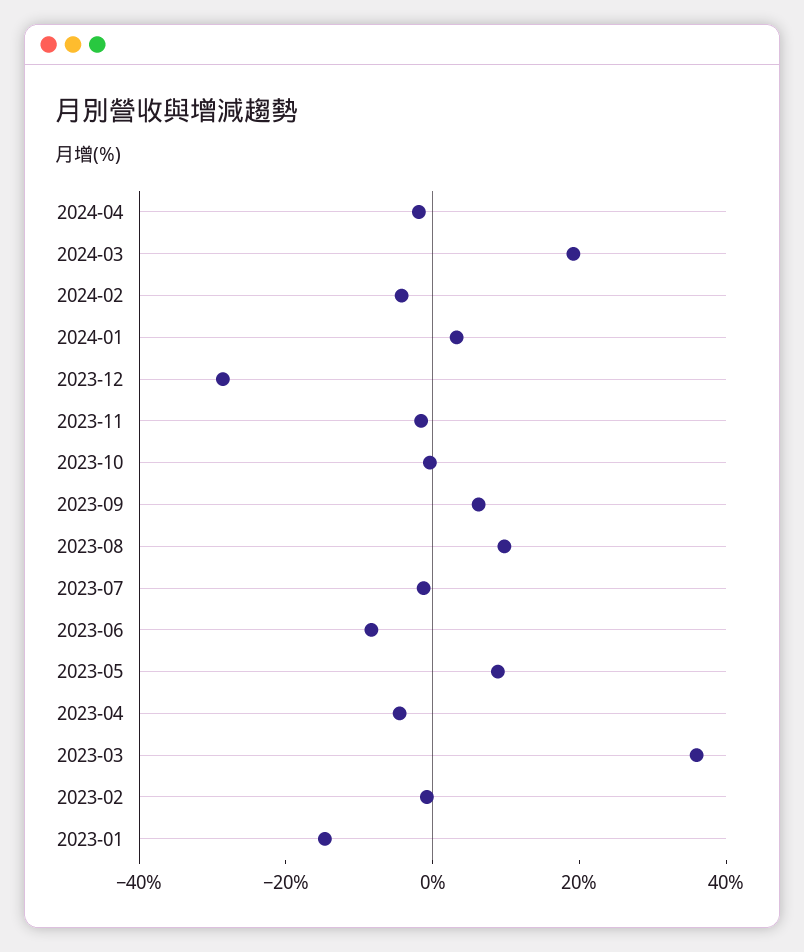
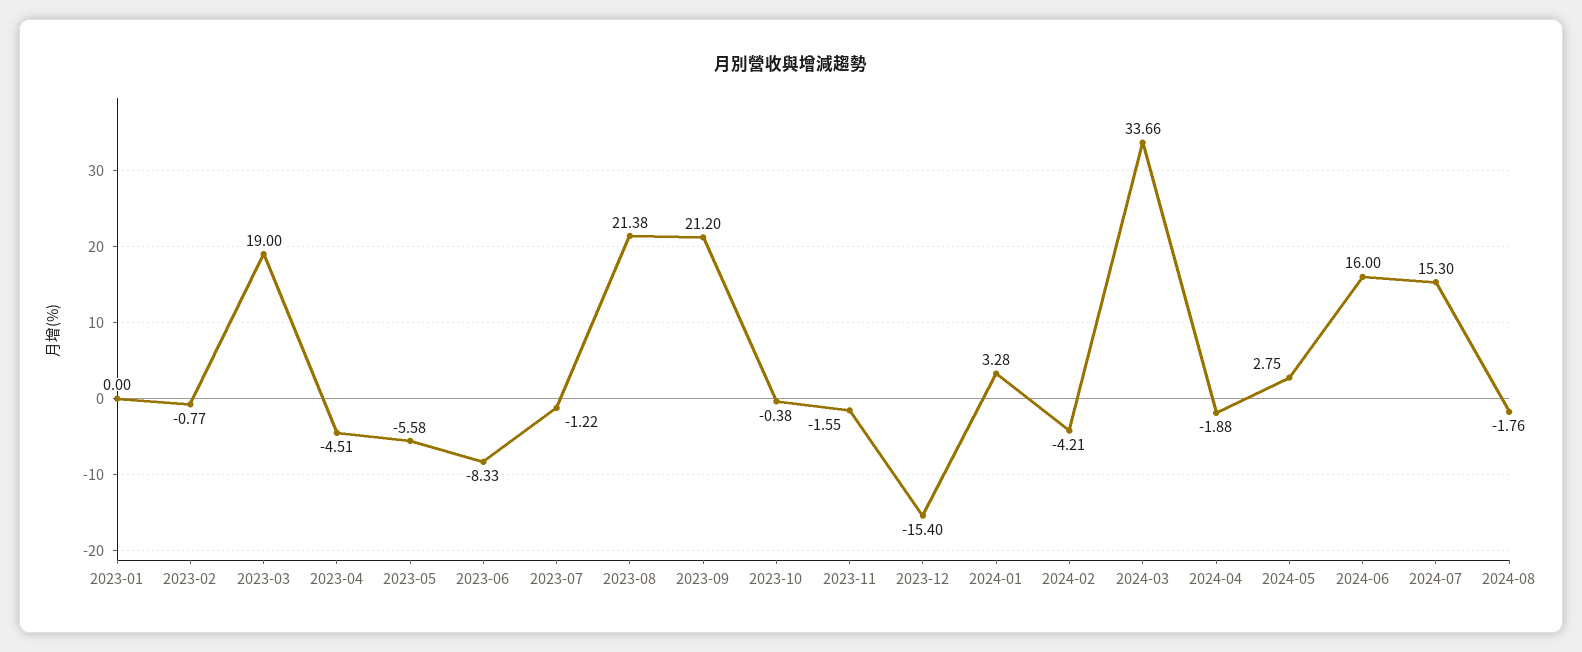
2024-03: 20 -> 33.66
2023-12: -30 -> -15.4
2023-09: 5 -> 21.2
2023-08: 10 -> 21.38
2023-05: 10 -> -5.58
2023-03: 35 -> 19
2023-01: -15 -> 0
2024-05: none -> 2.75
2024-06: none -> 16
2024-07: none -> 15.3
2024-08: none -> -1.76

